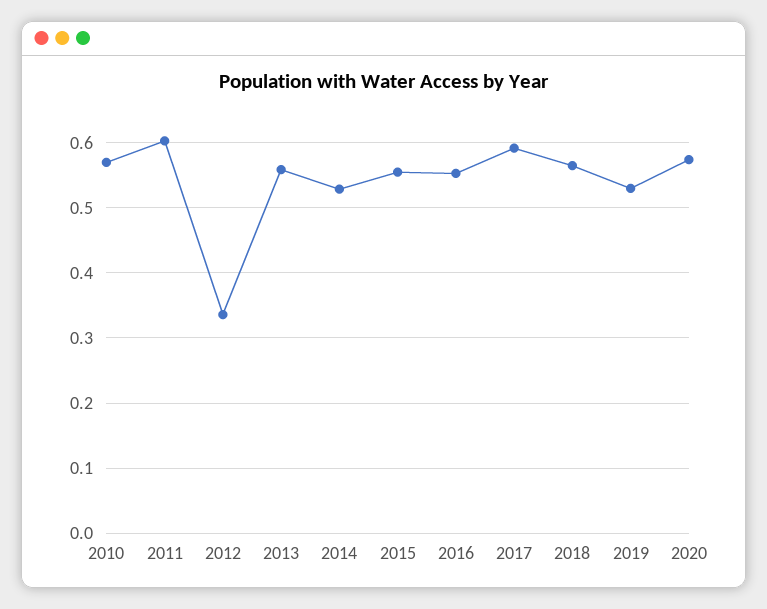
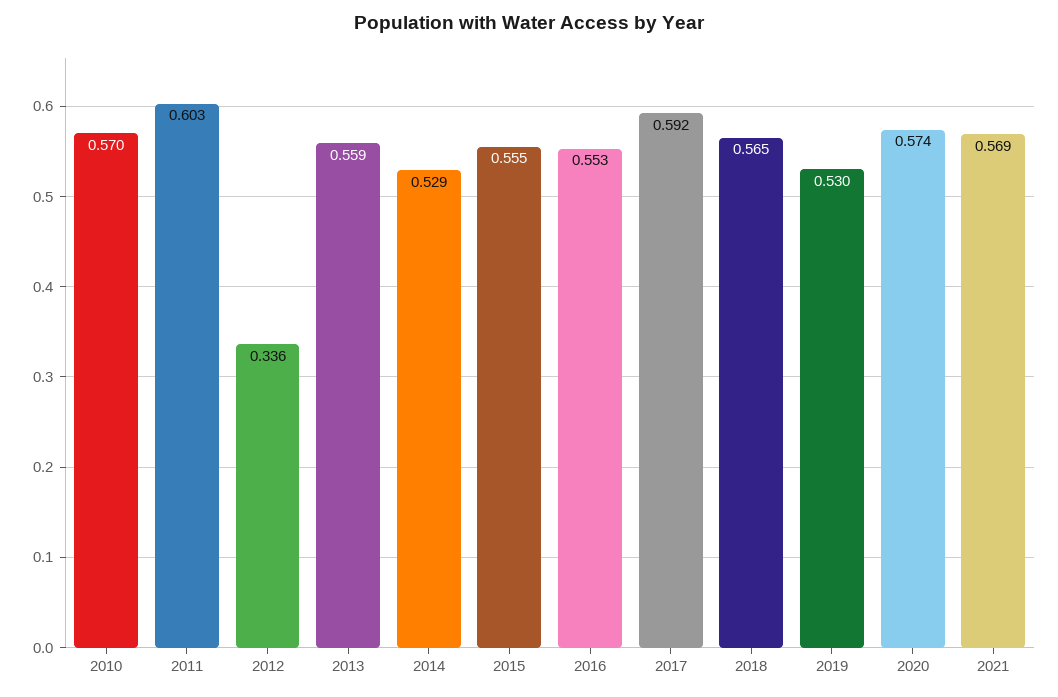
2021: none -> 0.569

